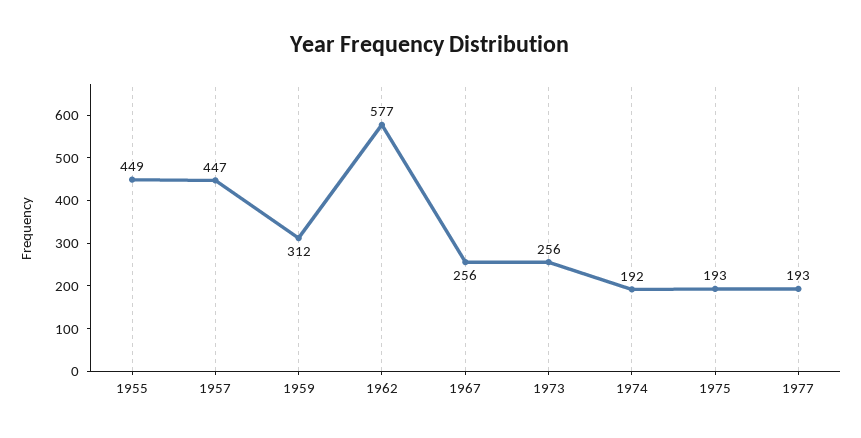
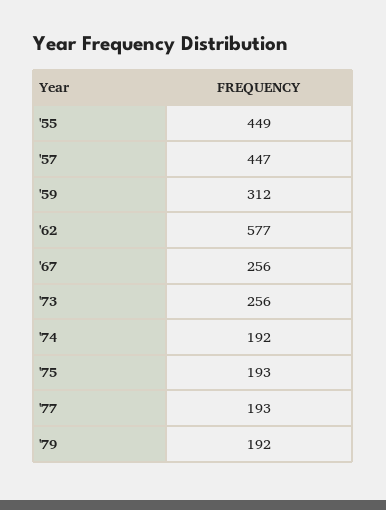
'79: none -> 192

